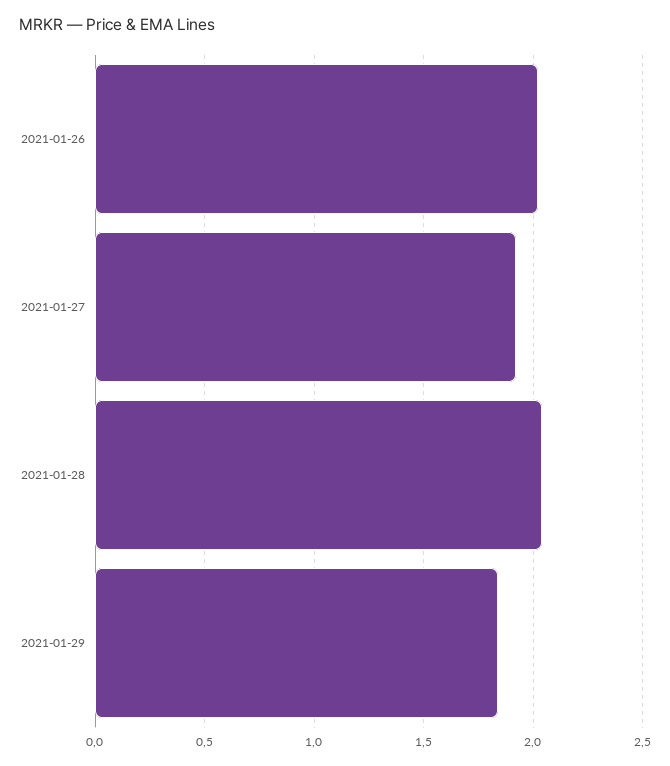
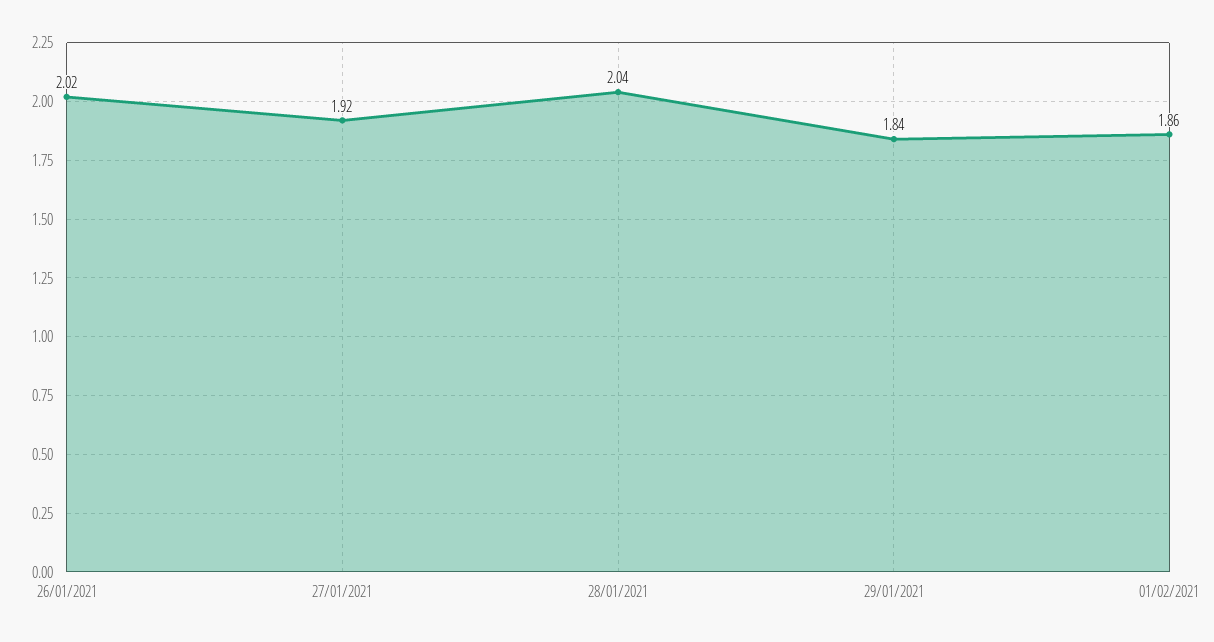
01/02/2021: none -> 1.86

